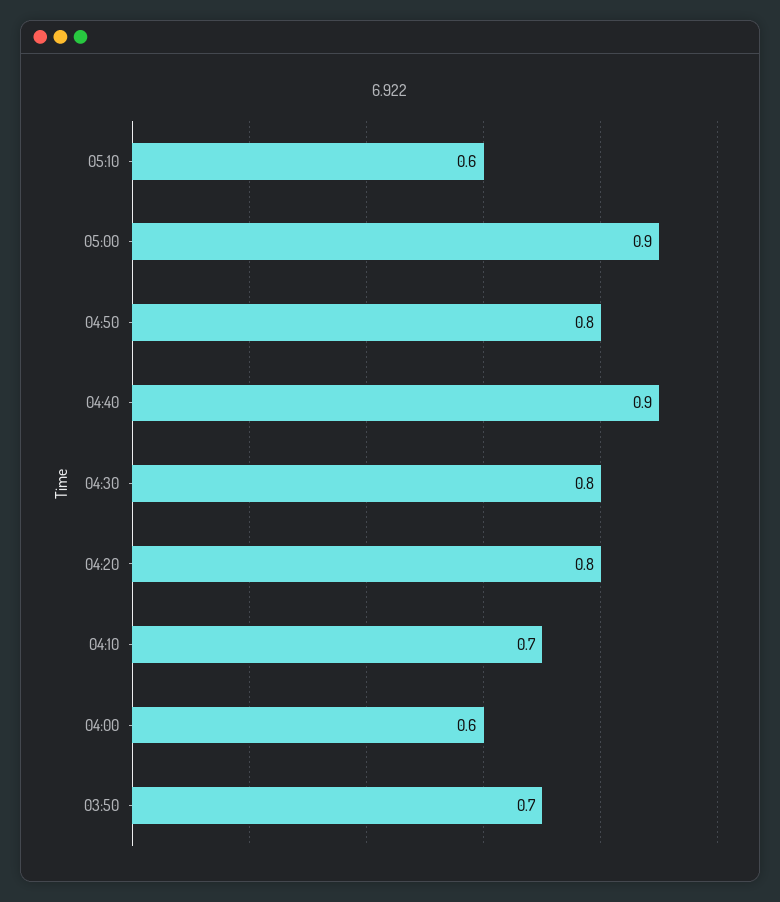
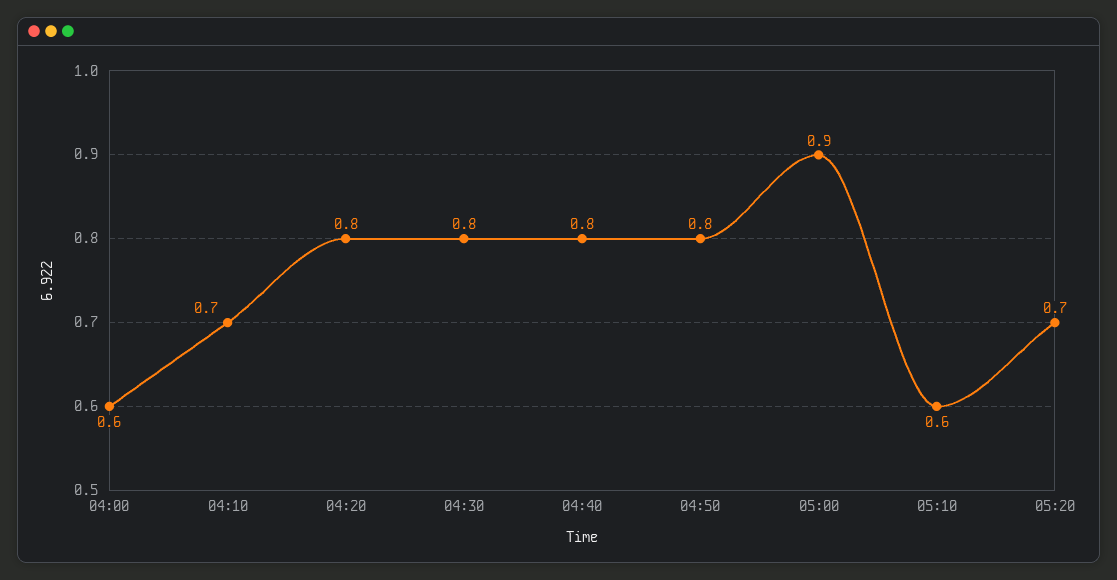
04:40: 0.9 -> 0.8
03:50: 0.7 -> none
05:20: none -> 0.7

